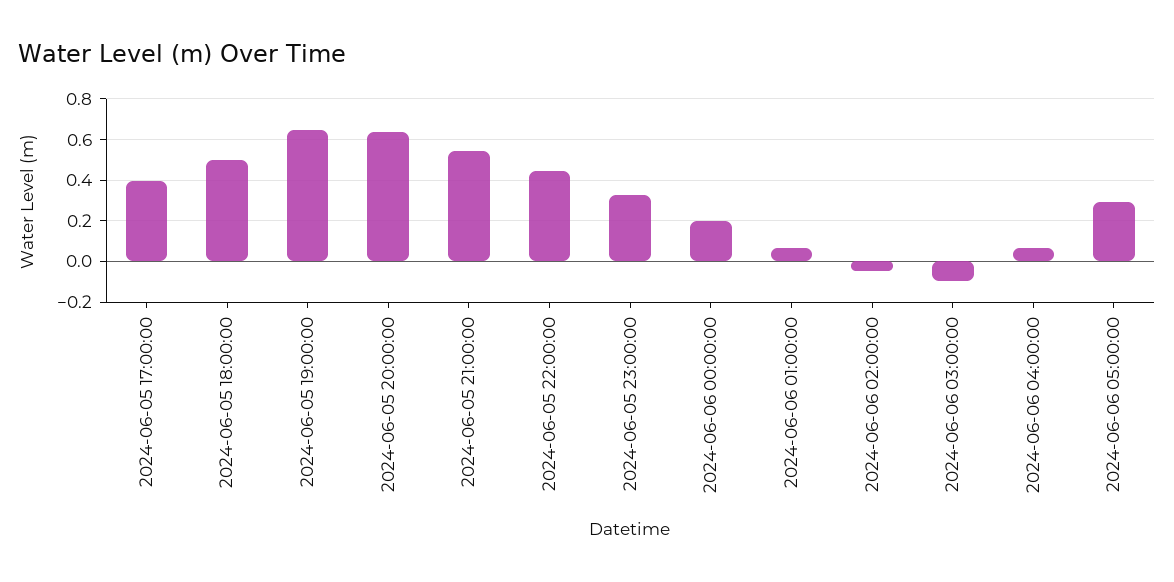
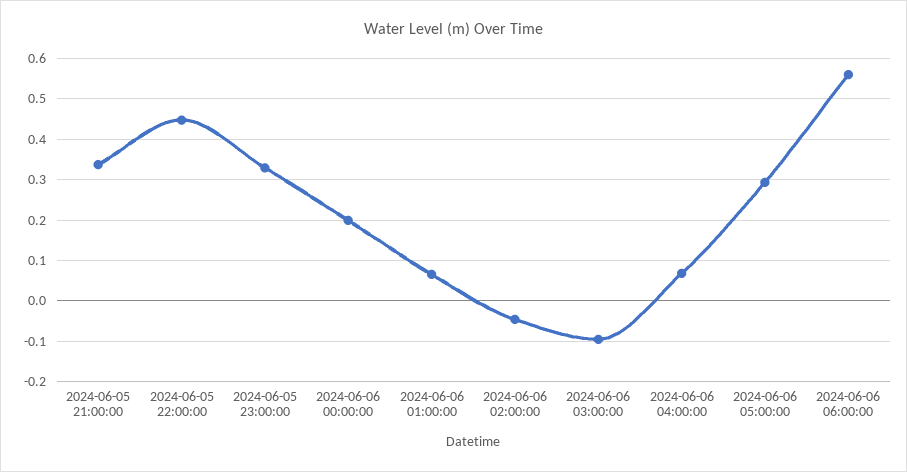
2024-06-05 17:00:00: 0.4 -> none
2024-06-05 18:00:00: 0.5 -> none
2024-06-05 19:00:00: 0.65 -> none
2024-06-05 20:00:00: 0.65 -> none
2024-06-05 21:00:00: 0.55 -> 0.34
2024-06-06 06:00:00: none -> 0.56

